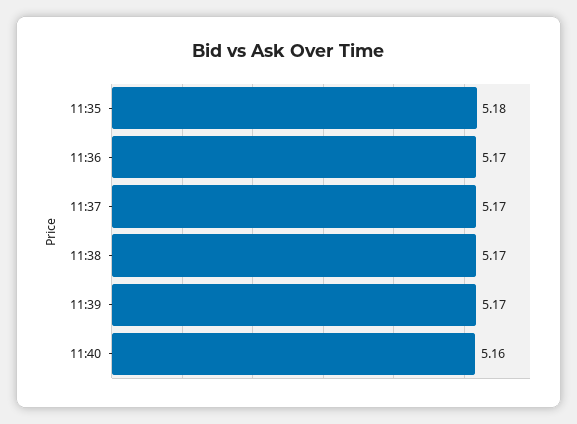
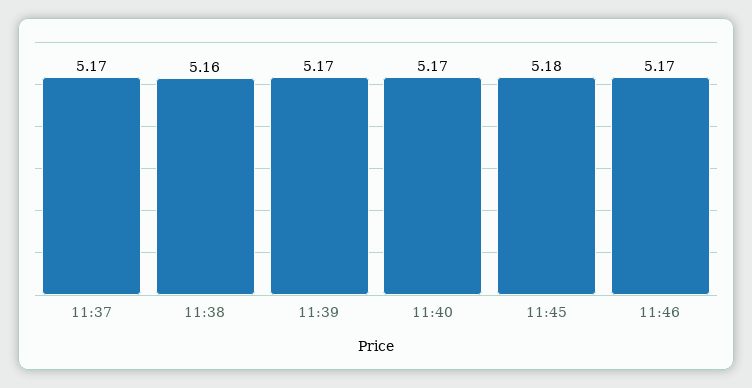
11:35: 5.18 -> none
11:36: 5.17 -> none
11:38: 5.17 -> 5.16
11:40: 5.16 -> 5.17
11:45: none -> 5.18
11:46: none -> 5.17

